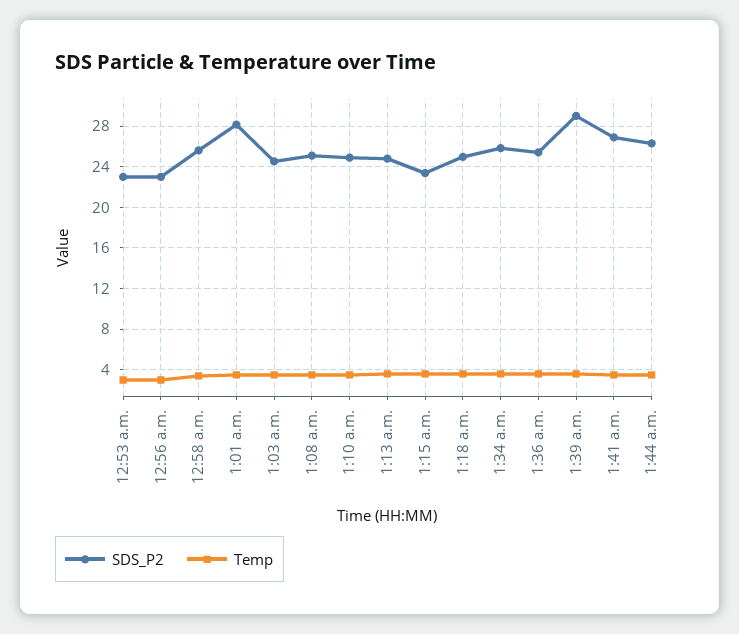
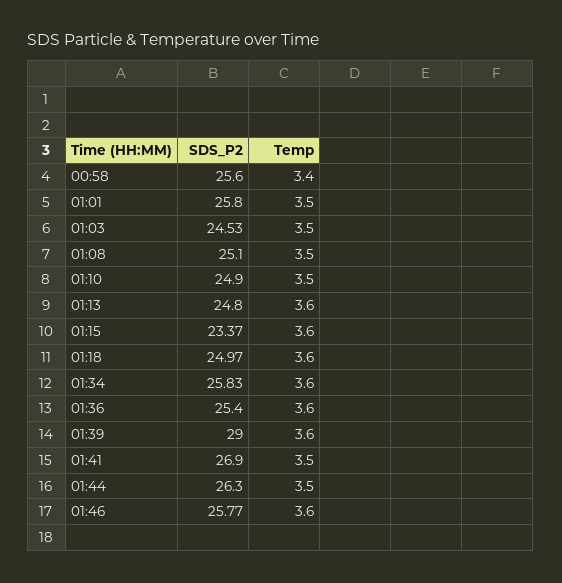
SDS_P2, 12:53 a.m.: 23 -> none
Temp, 12:53 a.m.: 3 -> none
SDS_P2, 12:56 a.m.: 23 -> none
Temp, 12:56 a.m.: 3 -> none
SDS_P2, 1:01 a.m.: 28 -> 25.8
SDS_P2, 01:46: none -> 25.77
Temp, 01:46: none -> 3.6

